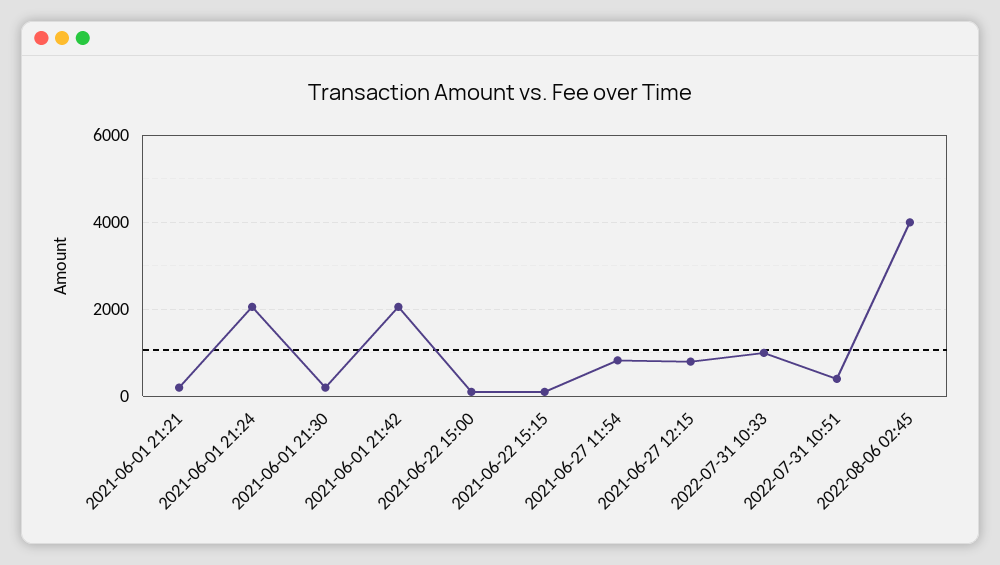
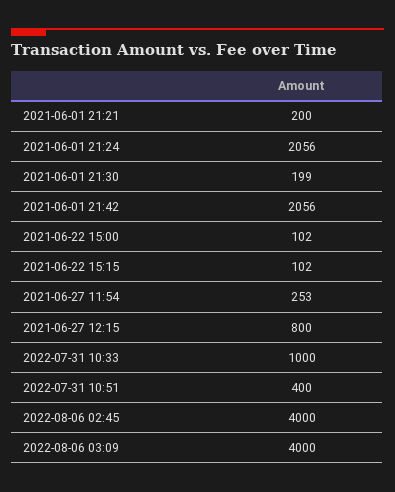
2021-06-27 11:54: 800 -> 253
2022-08-06 03:09: none -> 4000

